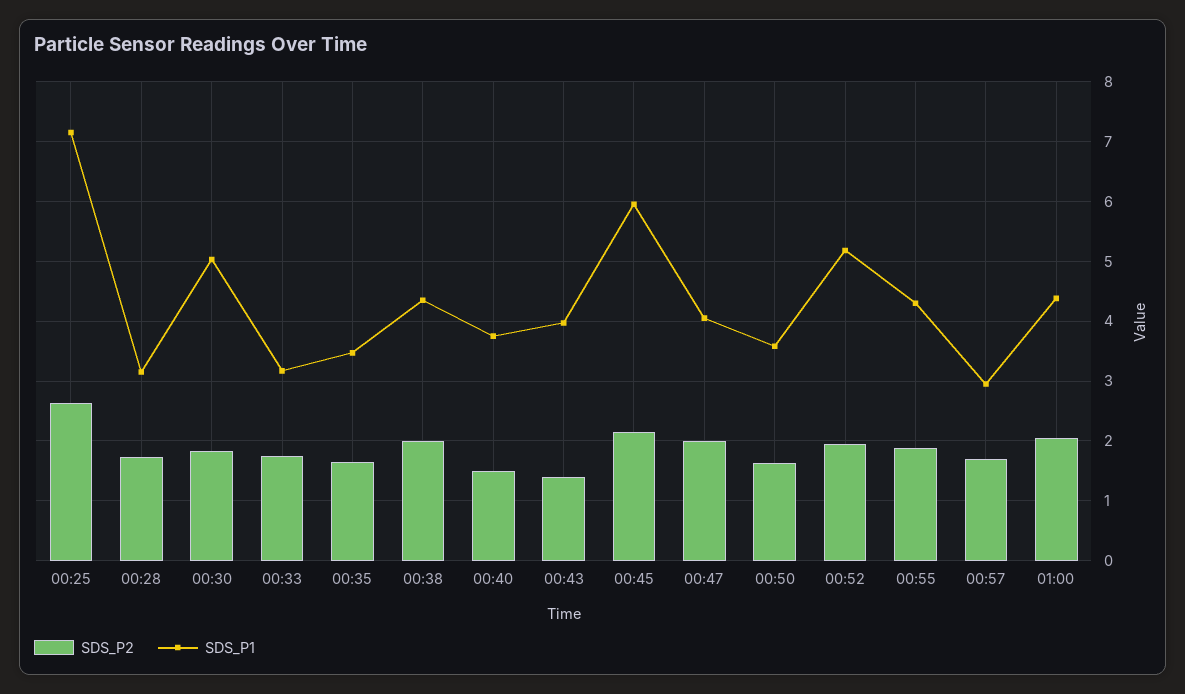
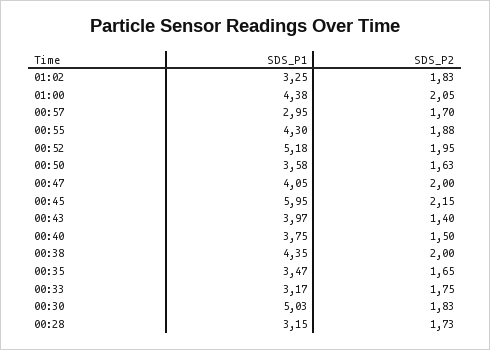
SDS_P2, 00:25: 2.6 -> none
SDS_P1, 00:25: 7.2 -> none
SDS_P1, 01:02: none -> 3.25
SDS_P2, 01:02: none -> 1.83

